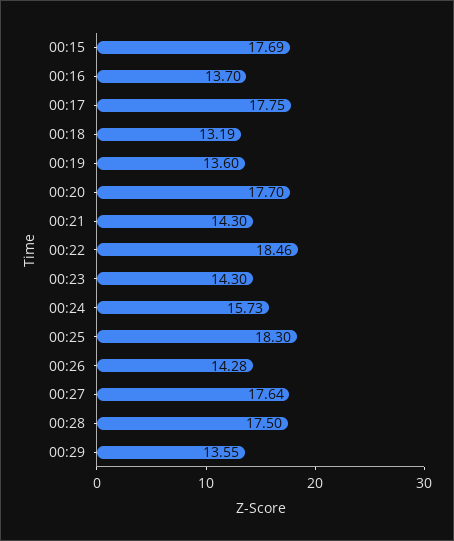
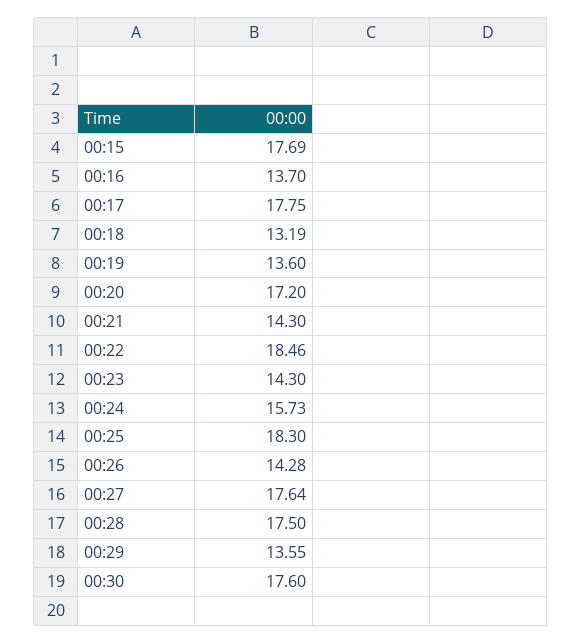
00:20: 17.7 -> 17.2
00:30: none -> 17.6

